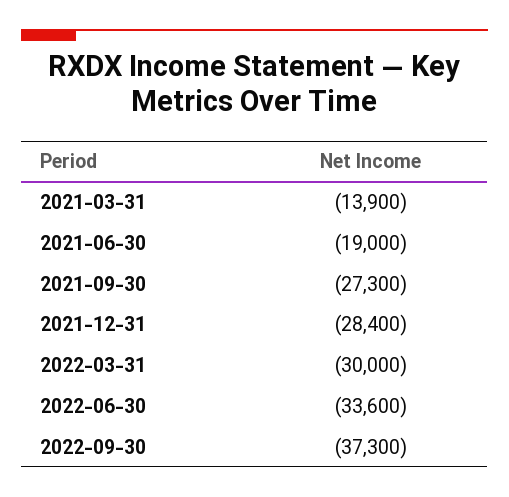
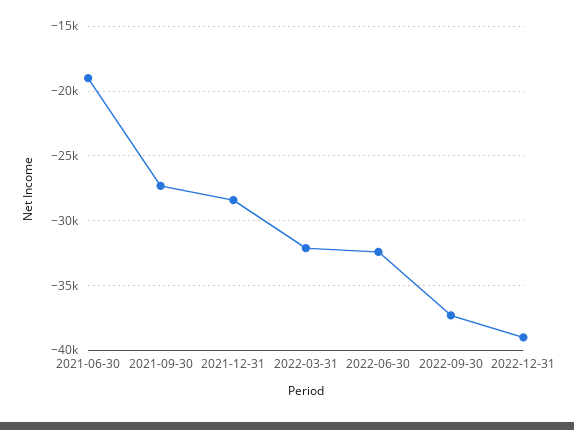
2021-03-31: -13900 -> none
2022-03-31: -30000 -> -32000
2022-06-30: -33600 -> -32500
2022-12-31: none -> -39000

